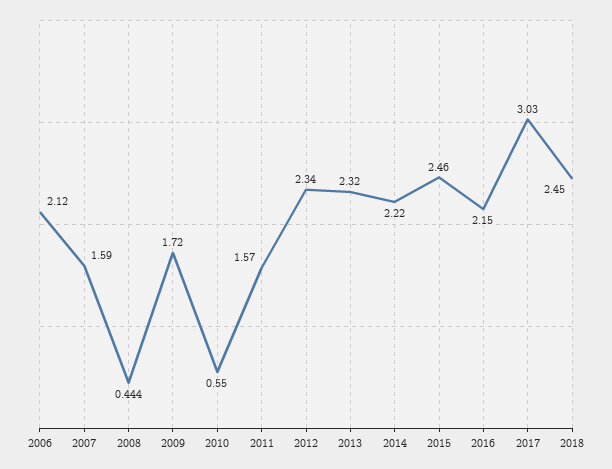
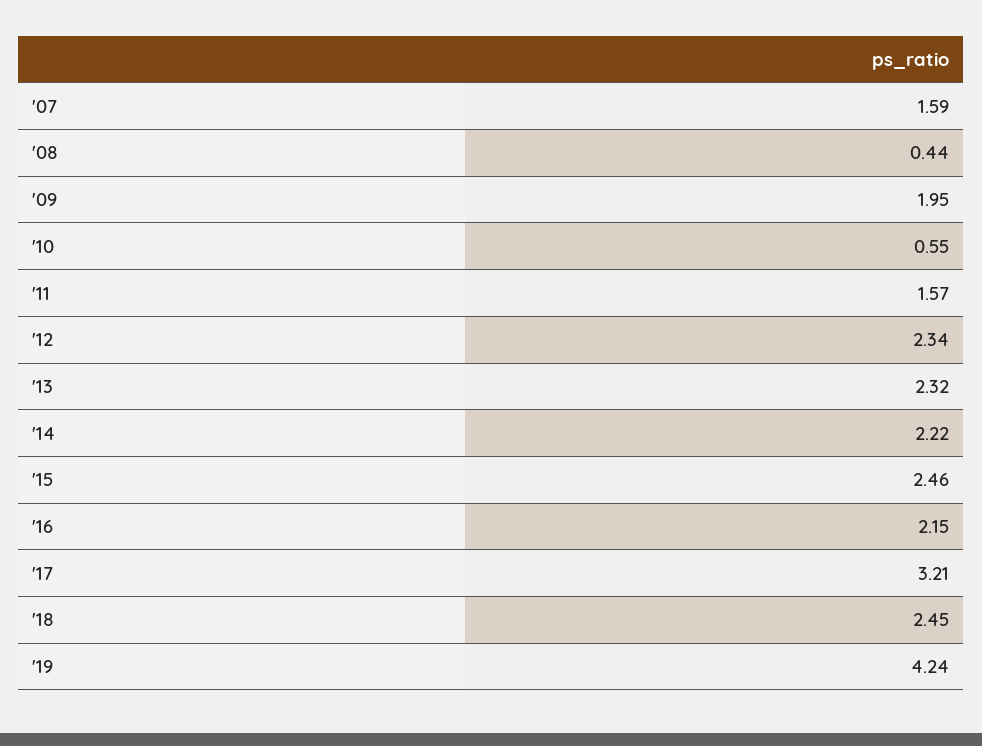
2006: 2.12 -> none
2009: 1.72 -> 1.95
2017: 3.03 -> 3.21
'19: none -> 4.24

